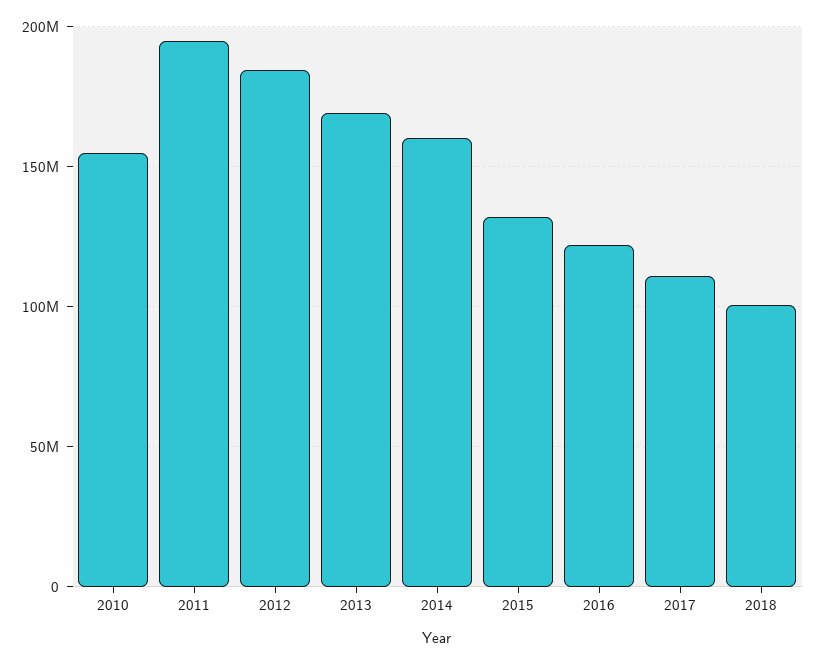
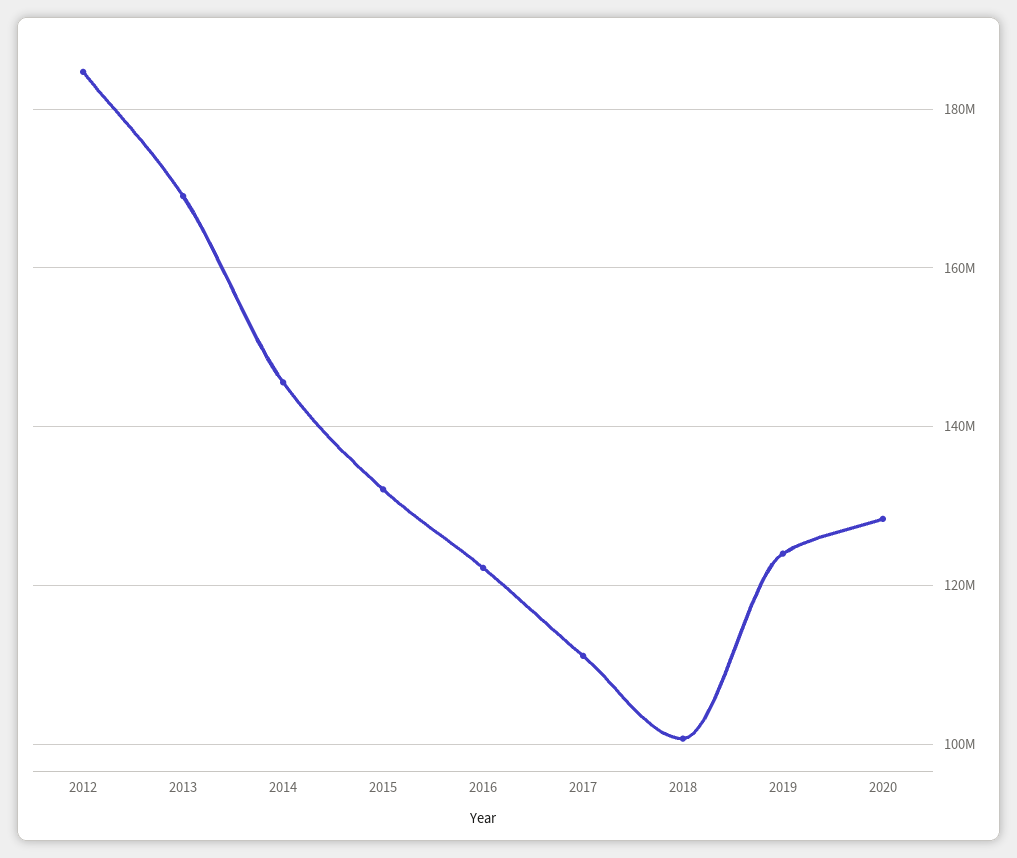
2010: 155000000 -> none
2011: 195000000 -> none
2014: 160000000 -> 146000000
2019: none -> 124000000
2020: none -> 128000000

